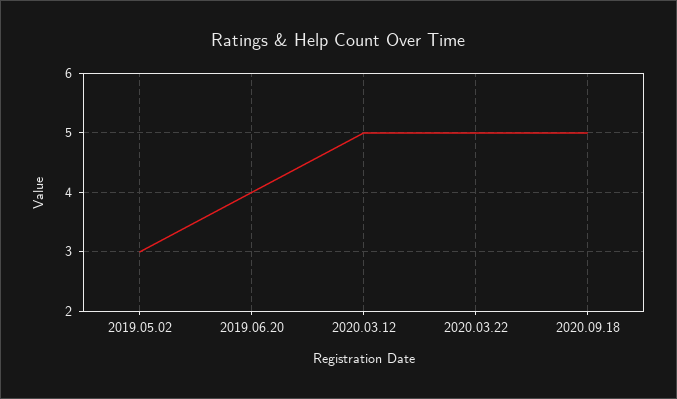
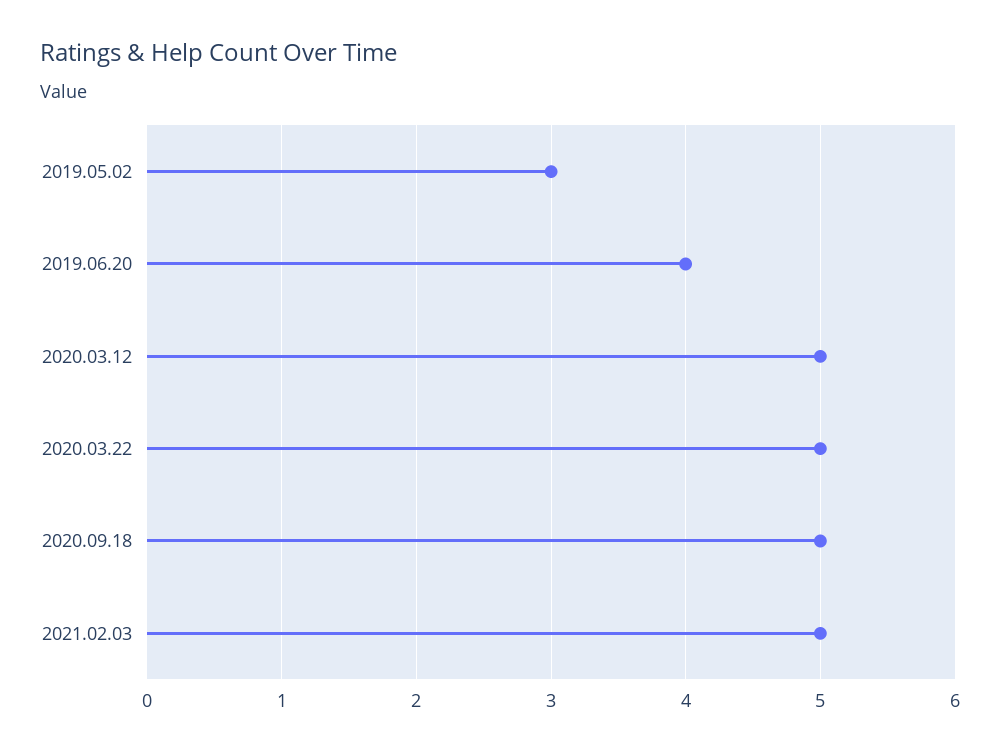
2021.02.03: none -> 5

